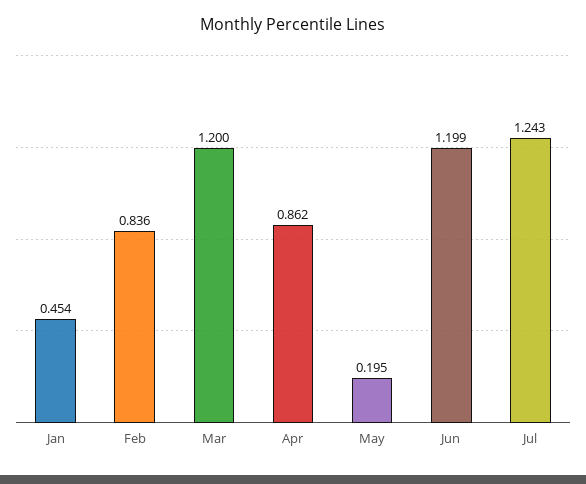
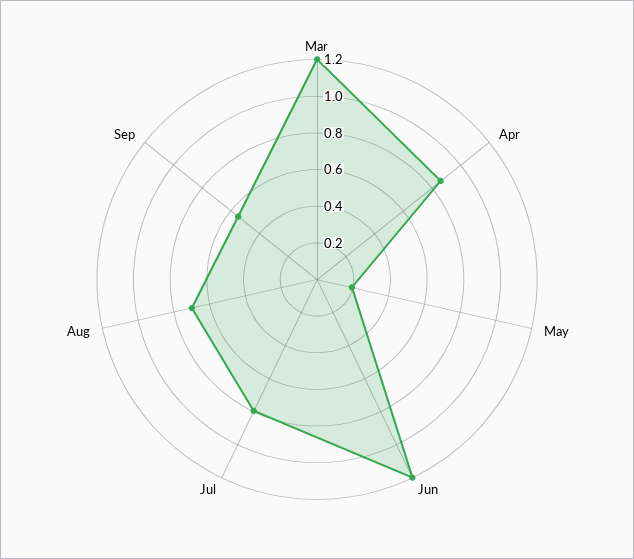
Jan: 0.454 -> none
Feb: 0.836 -> none
Jul: 1.243 -> 0.8
Aug: none -> 0.7
Sep: none -> 0.55

